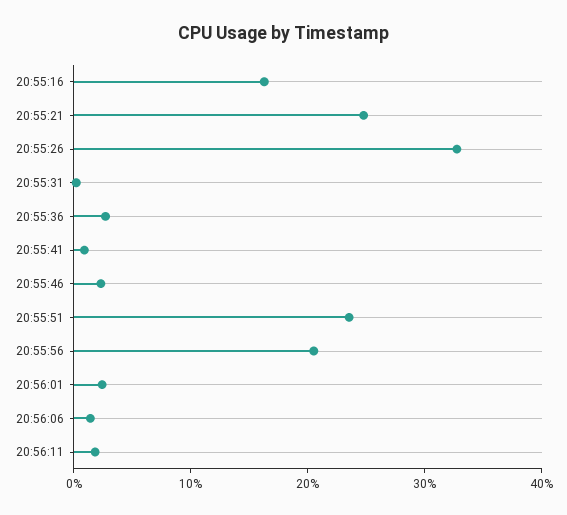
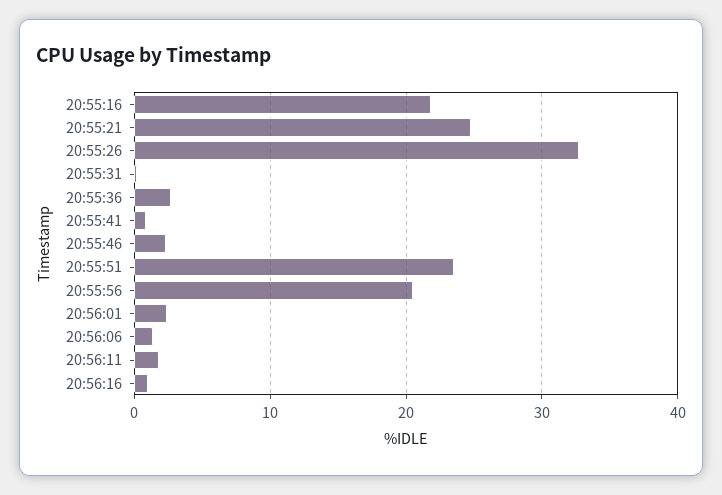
20:55:16: 16 -> 22
20:56:16: none -> 1

